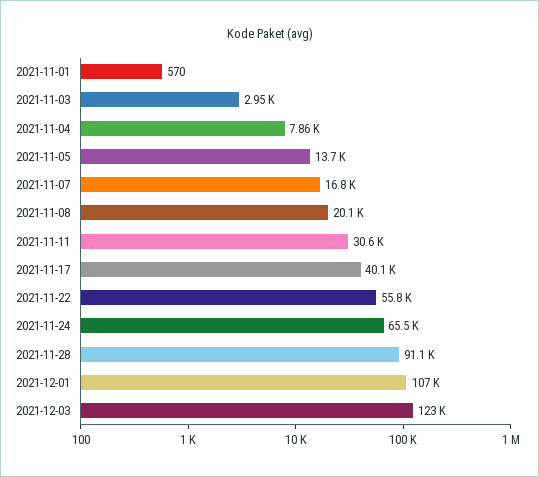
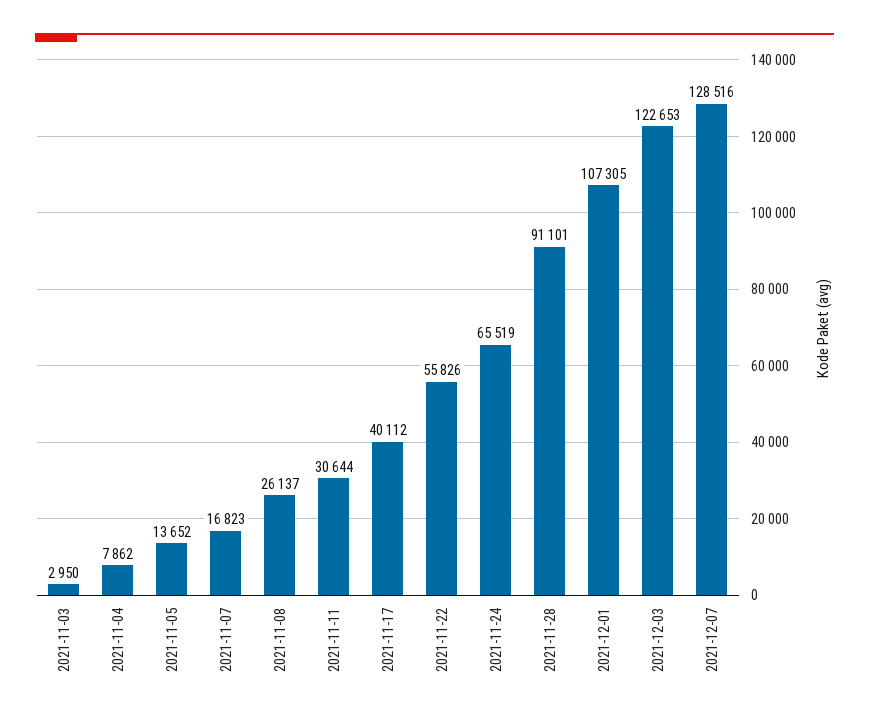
2021-11-01: 570 -> none
2021-11-08: 20100 -> 26137
2021-12-07: none -> 128516

